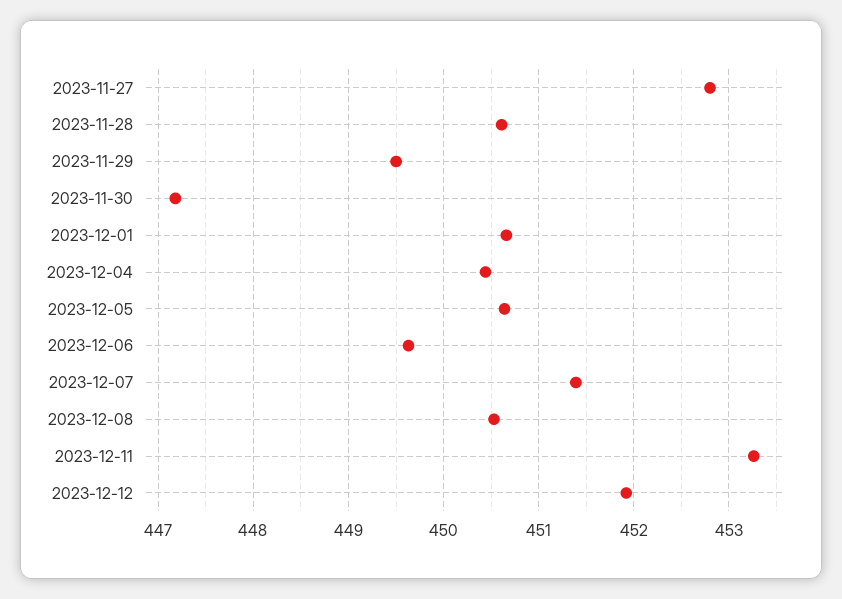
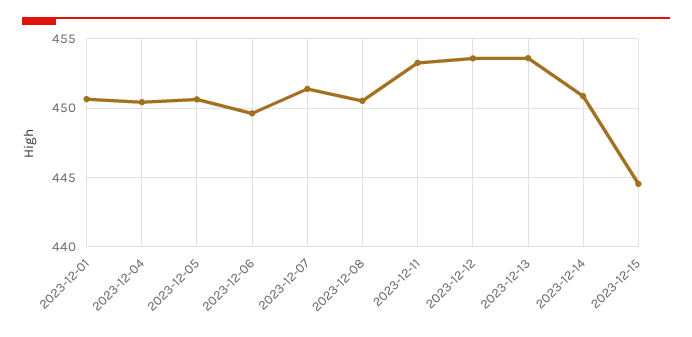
2023-11-27: 452.8 -> none
2023-11-28: 450.6 -> none
2023-11-29: 449.5 -> none
2023-11-30: 447.2 -> none
2023-12-12: 451.9 -> 453.5
2023-12-13: none -> 453.5
2023-12-14: none -> 451
2023-12-15: none -> 444.5

